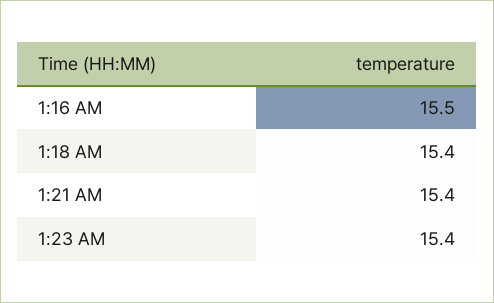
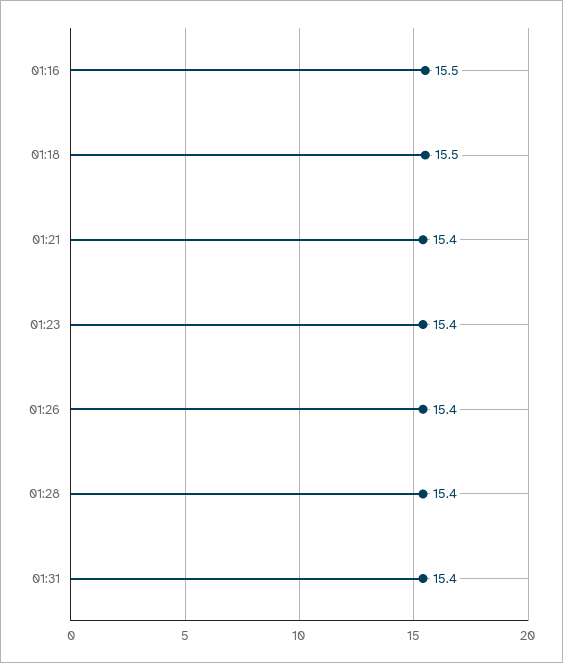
1:18 AM: 15.4 -> 15.5
01:26: none -> 15.4
01:28: none -> 15.4
01:31: none -> 15.4

